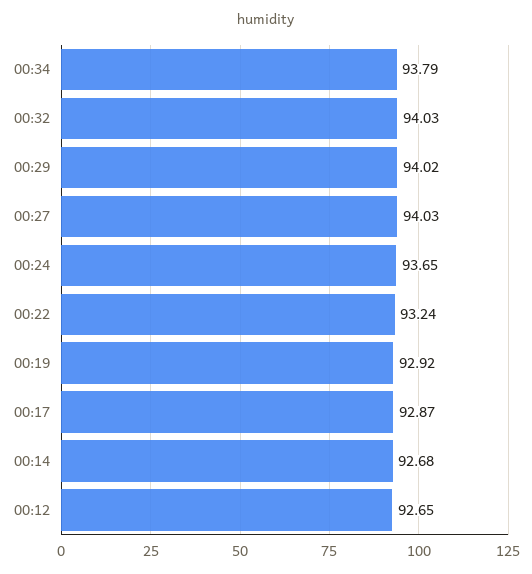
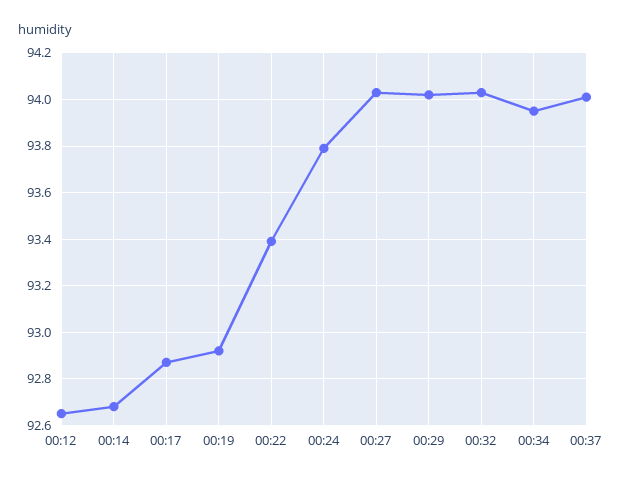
00:34: 93.79 -> 93.95
00:24: 93.65 -> 93.8
00:22: 93.24 -> 93.4
00:37: none -> 94

